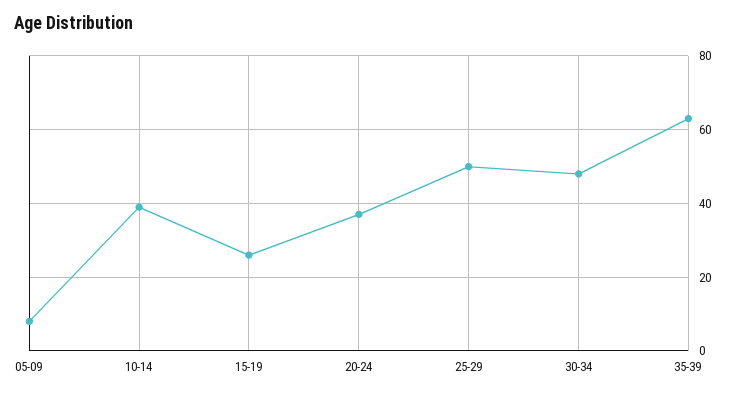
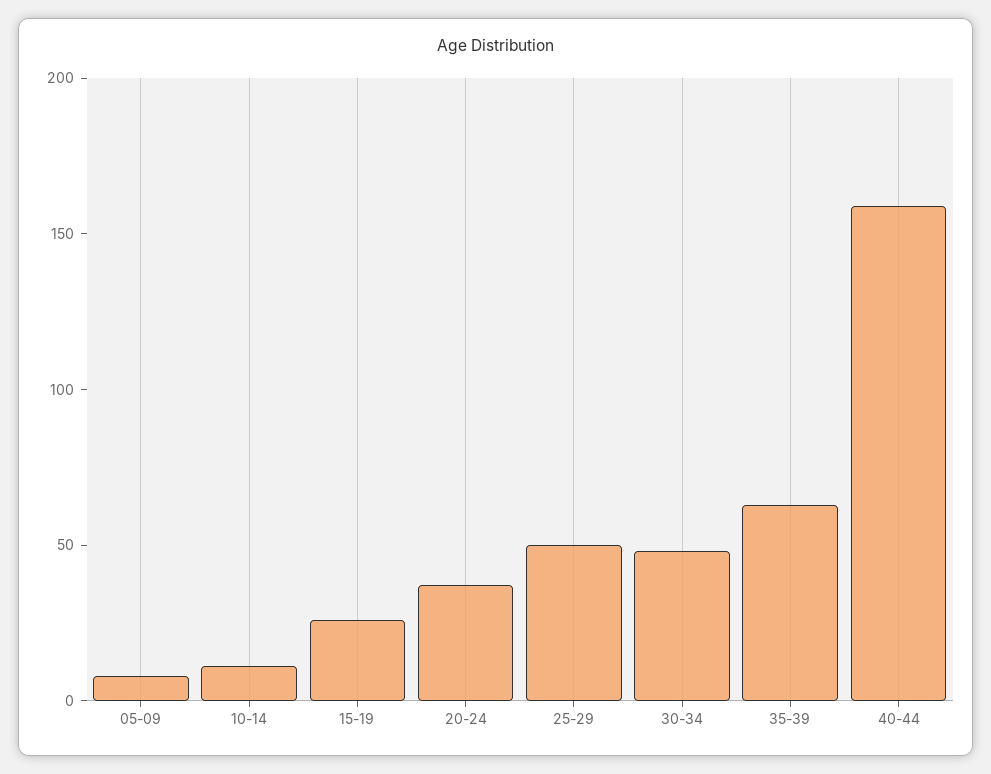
10-14: 40 -> 10
40-44: none -> 160

